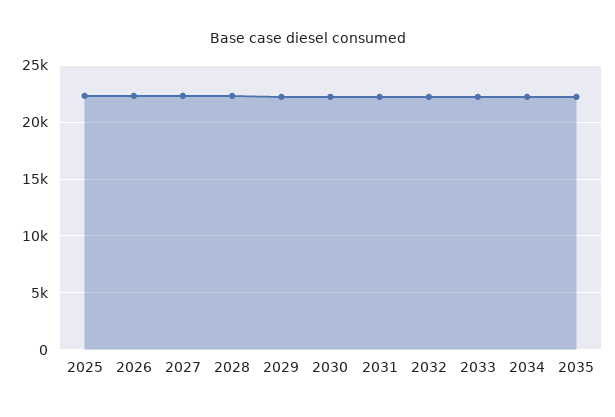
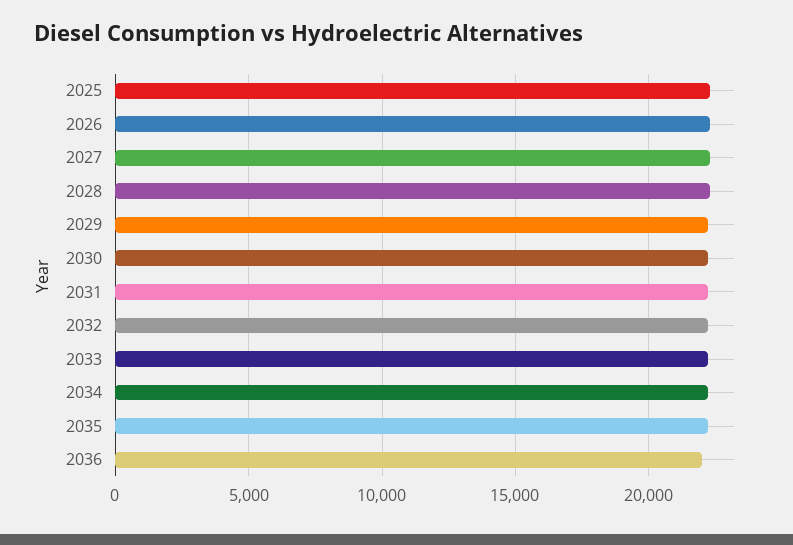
2036: none -> 22000

